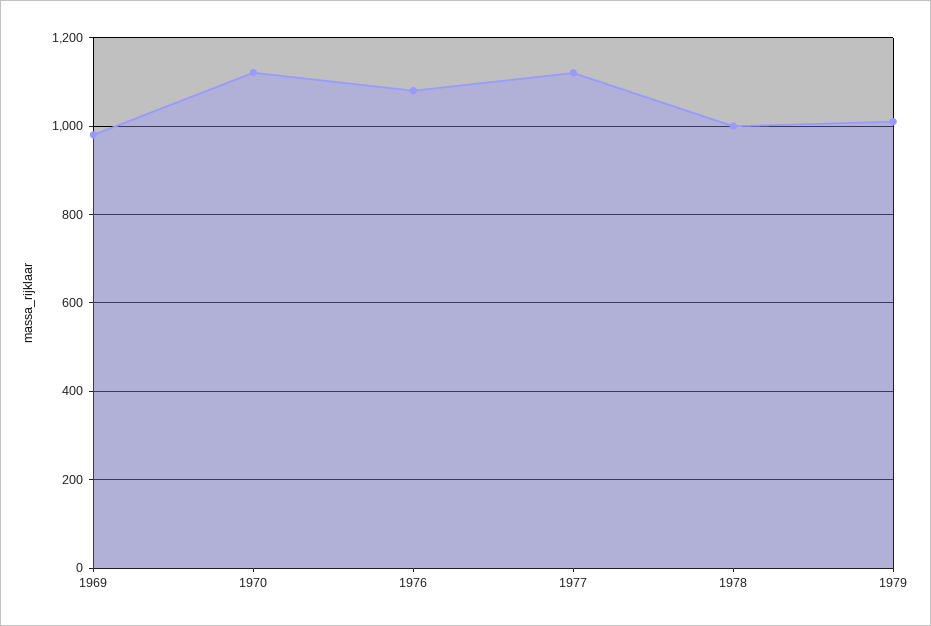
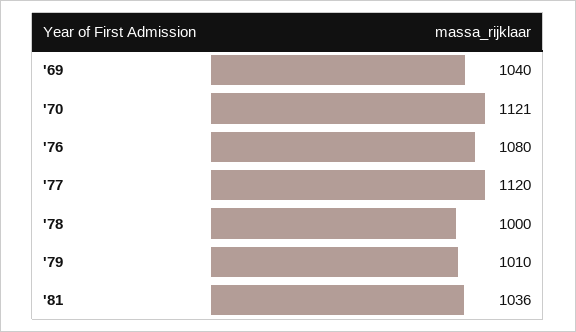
1969: 980 -> 1040
'81: none -> 1036

